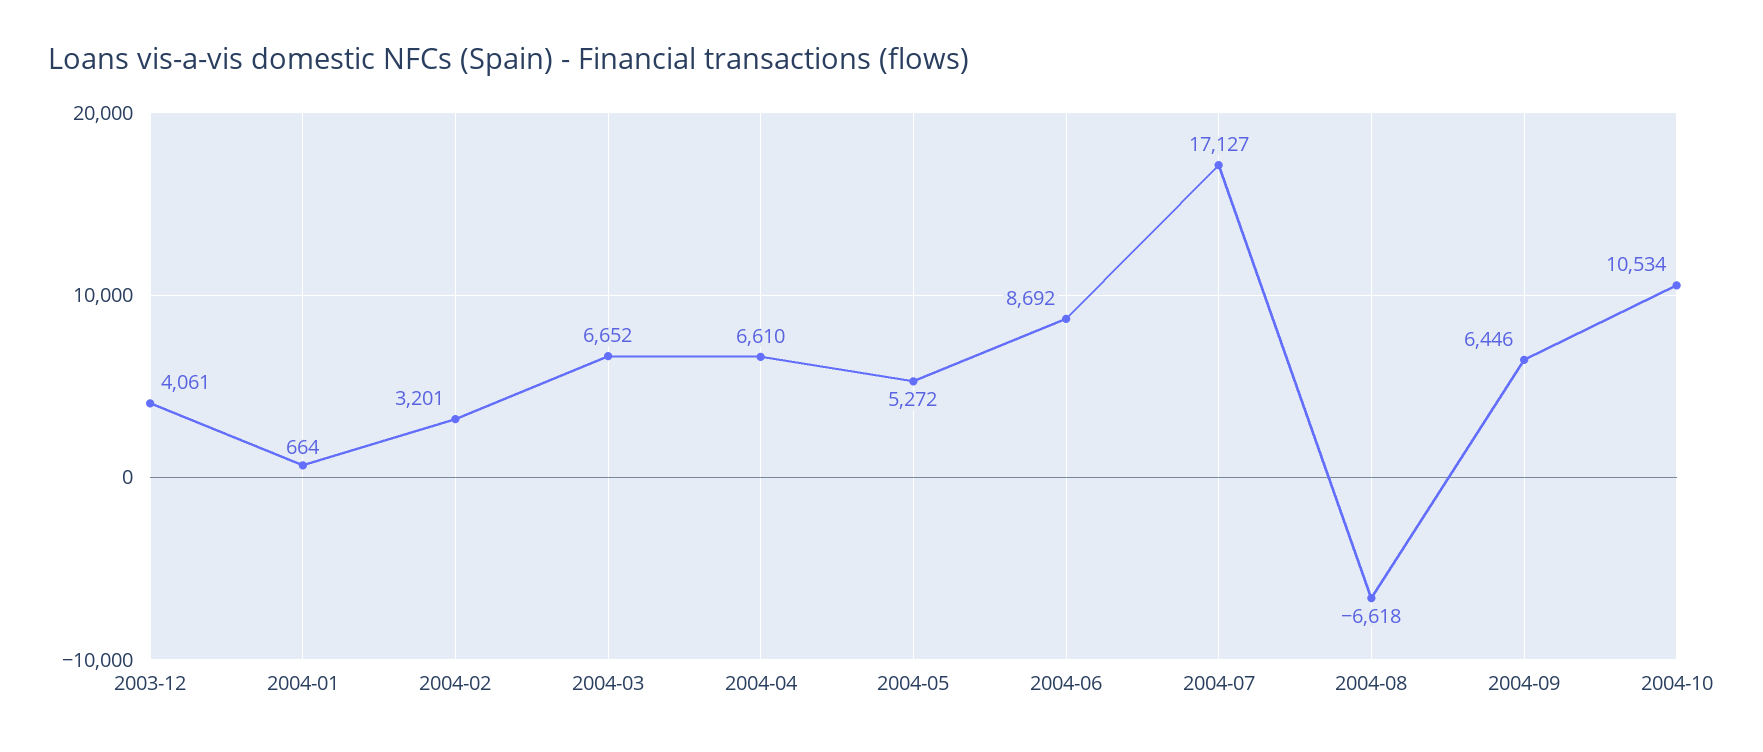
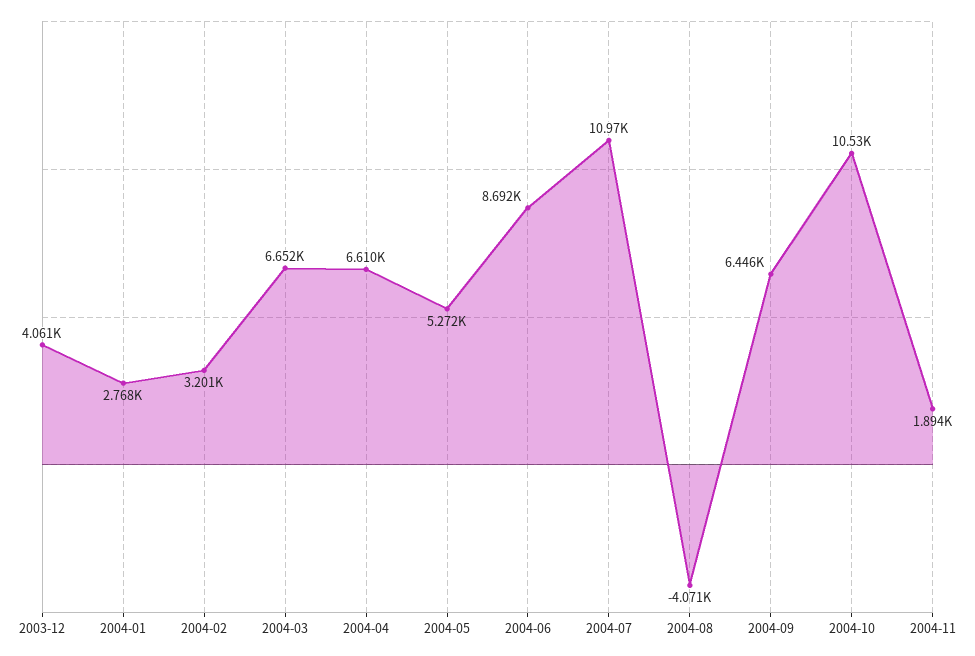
2004-01: 664 -> 2768
2004-07: 17127 -> 10970
2004-08: -6618 -> -4071
2004-11: none -> 1894

